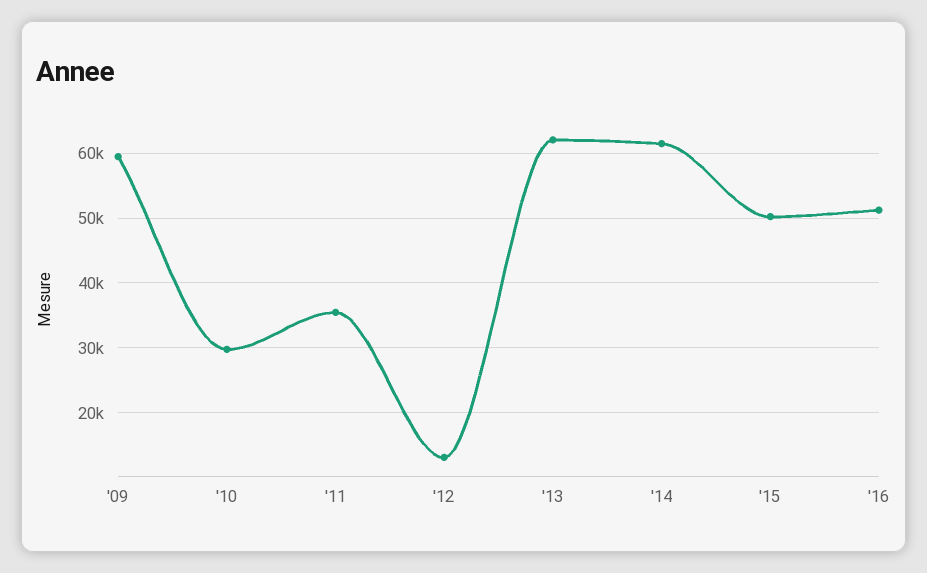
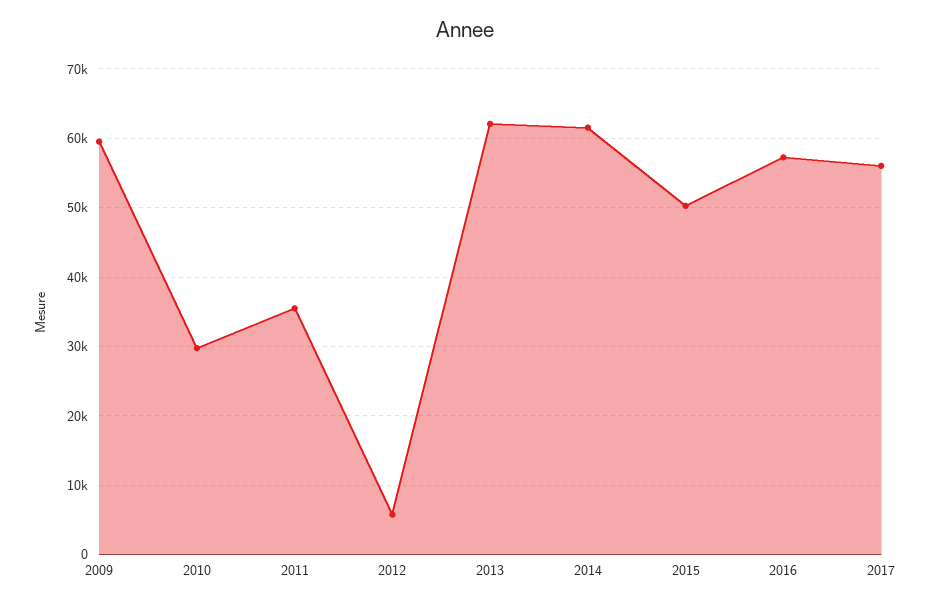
'12: 13000 -> 6000
'16: 51000 -> 57000
2017: none -> 56000

